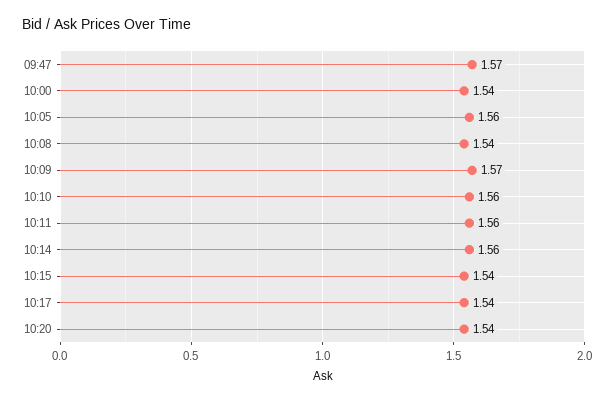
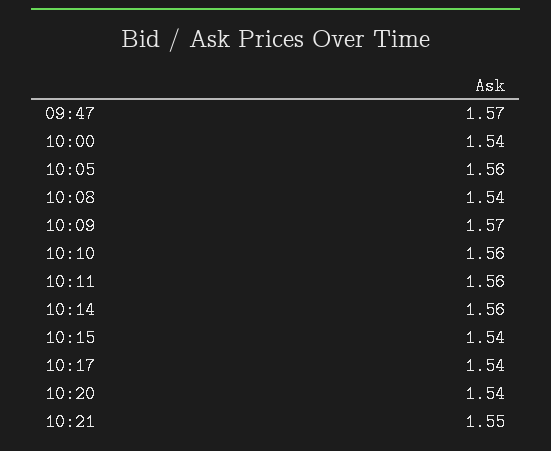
10:21: none -> 1.55

